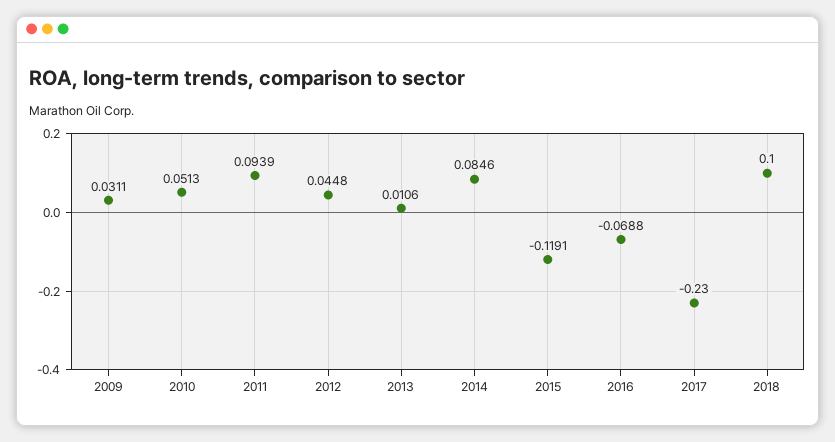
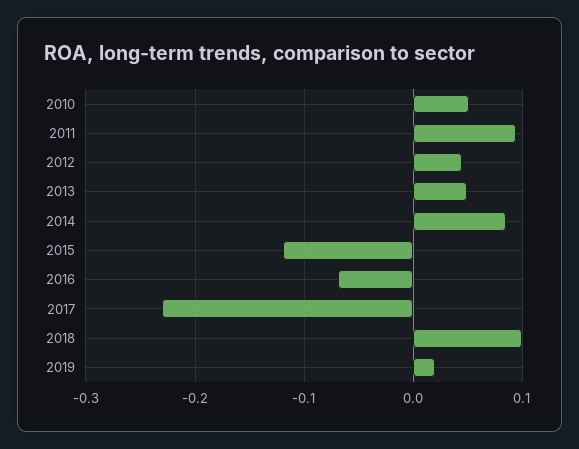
2009: 0.0311 -> none
2013: 0.0106 -> 0.05
2019: none -> 0.02

